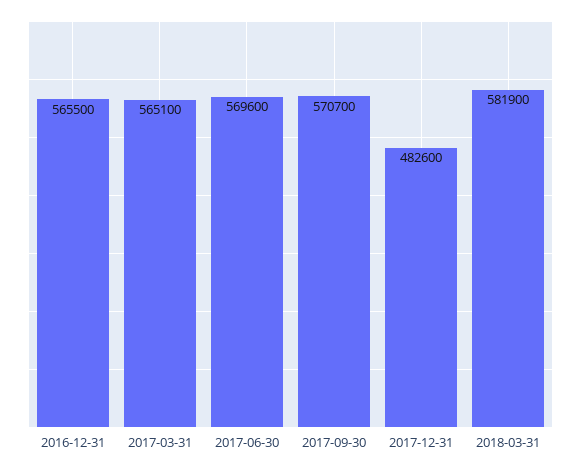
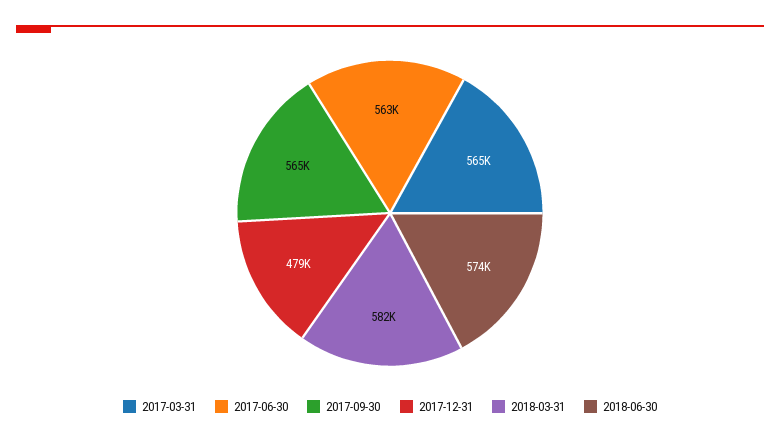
2016-12-31: 565500 -> none
2017-06-30: 569600 -> 563000
2017-09-30: 570700 -> 565000
2017-12-31: 482600 -> 479000
2018-06-30: none -> 574000

